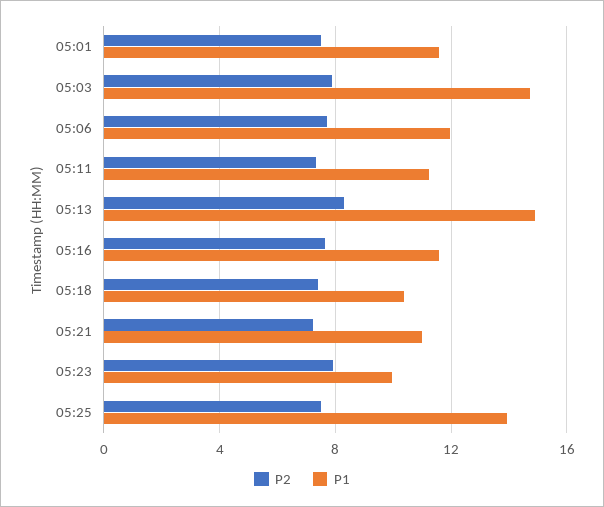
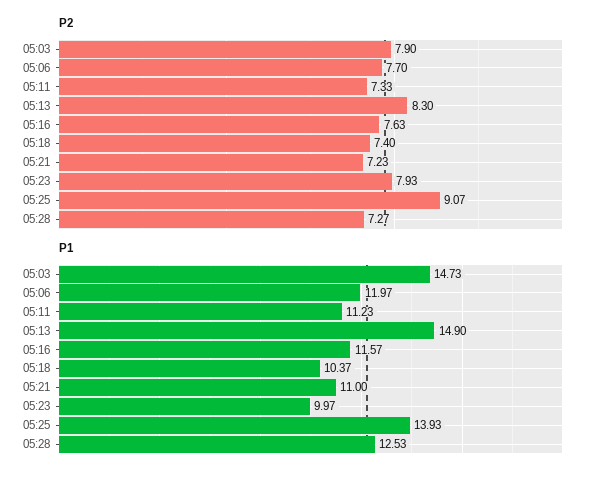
P2, 05:01: 7.5 -> none
P1, 05:01: 11.5 -> none
P2, 05:25: 7.5 -> 9.07
P2, 05:28: none -> 7.27
P1, 05:28: none -> 12.53

